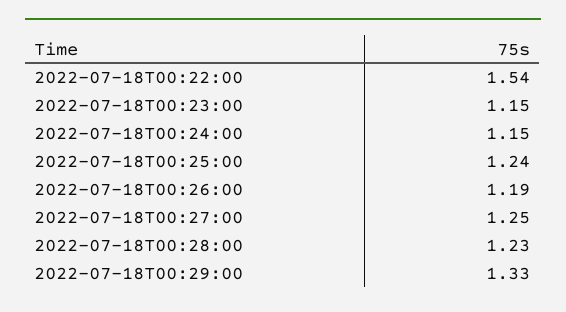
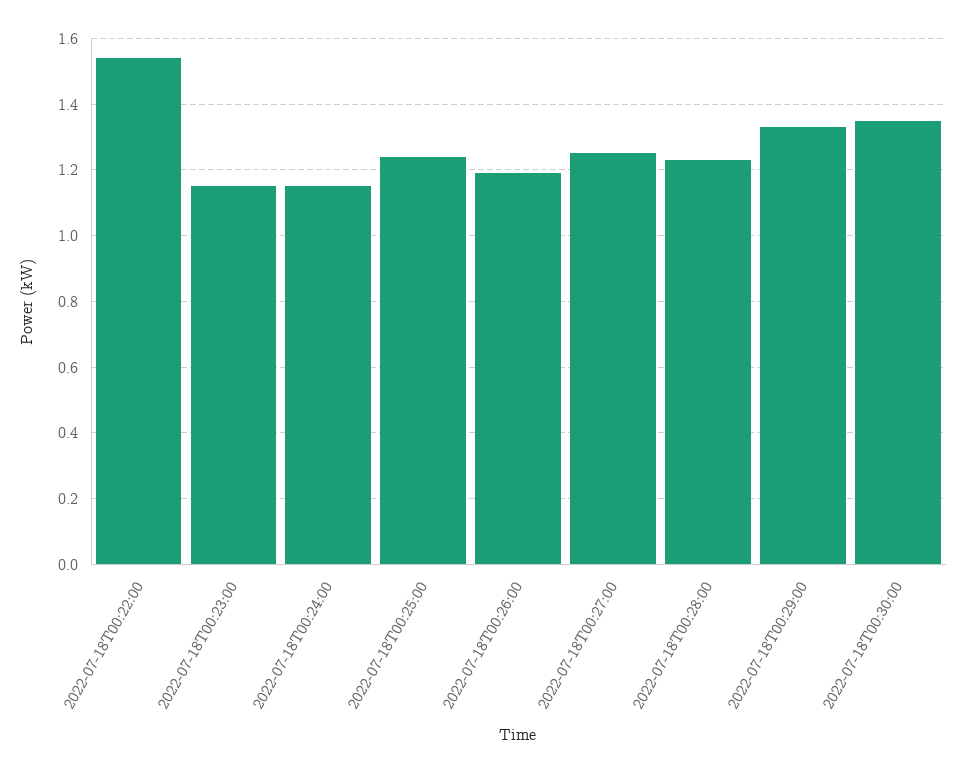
2022-07-18T00:30:00: none -> 1.35

